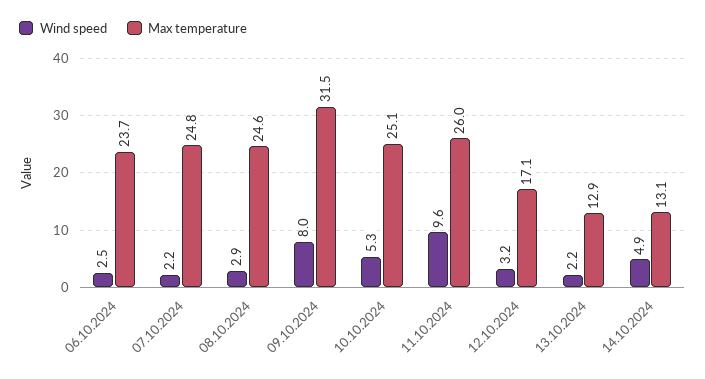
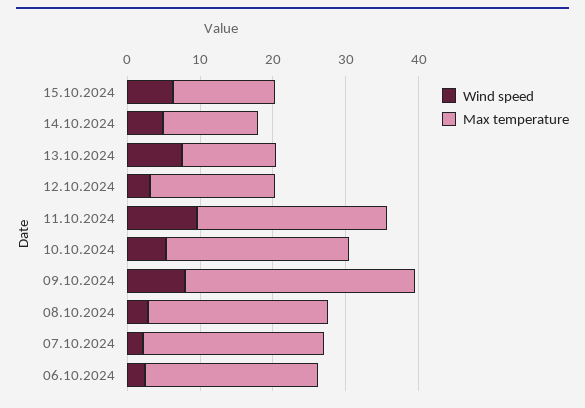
Wind speed, 13.10.2024: 2.2 -> 8
Wind speed, 15.10.2024: none -> 6
Max temperature, 15.10.2024: none -> 14

